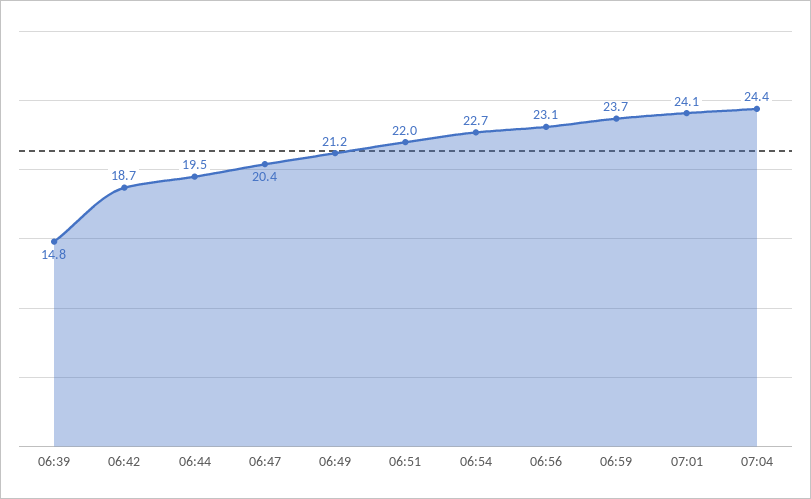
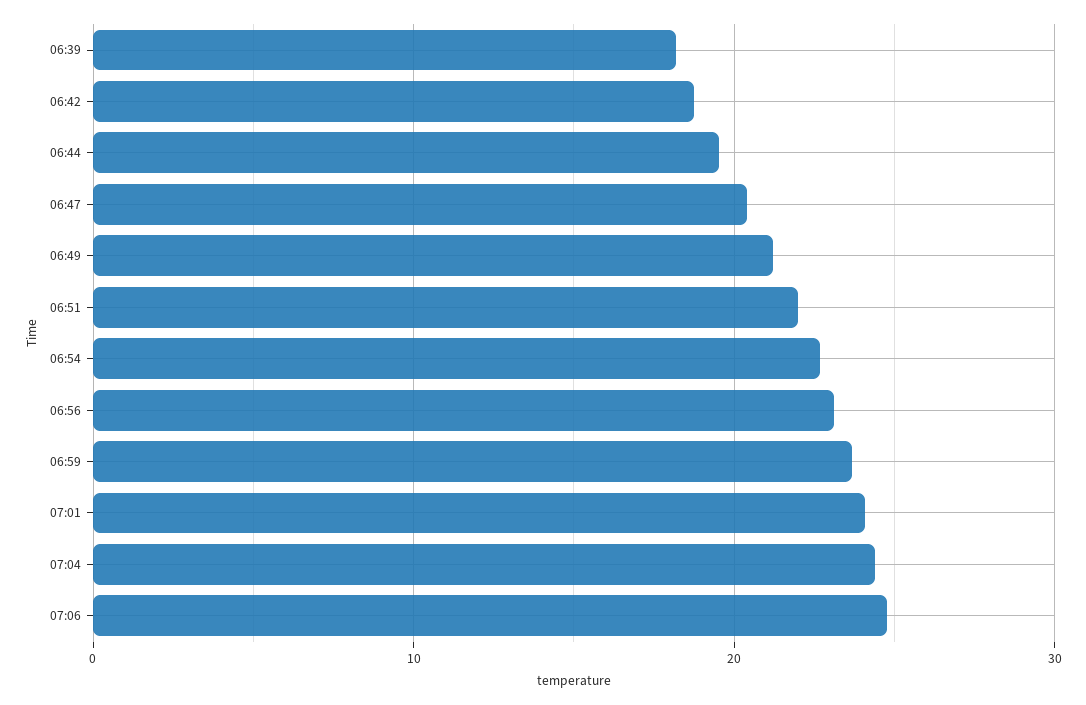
06:39: 14.8 -> 18
07:06: none -> 25

